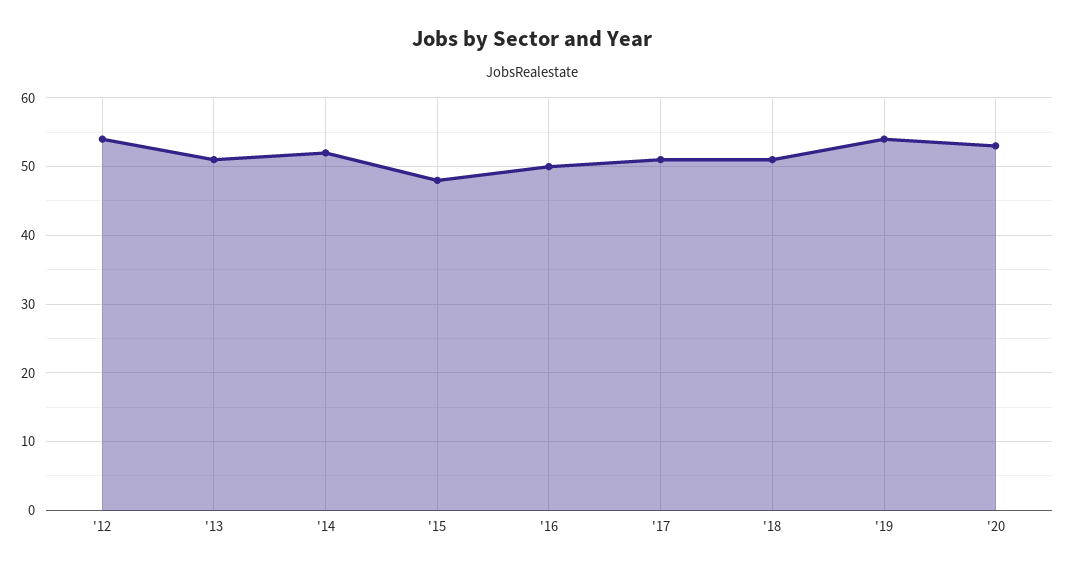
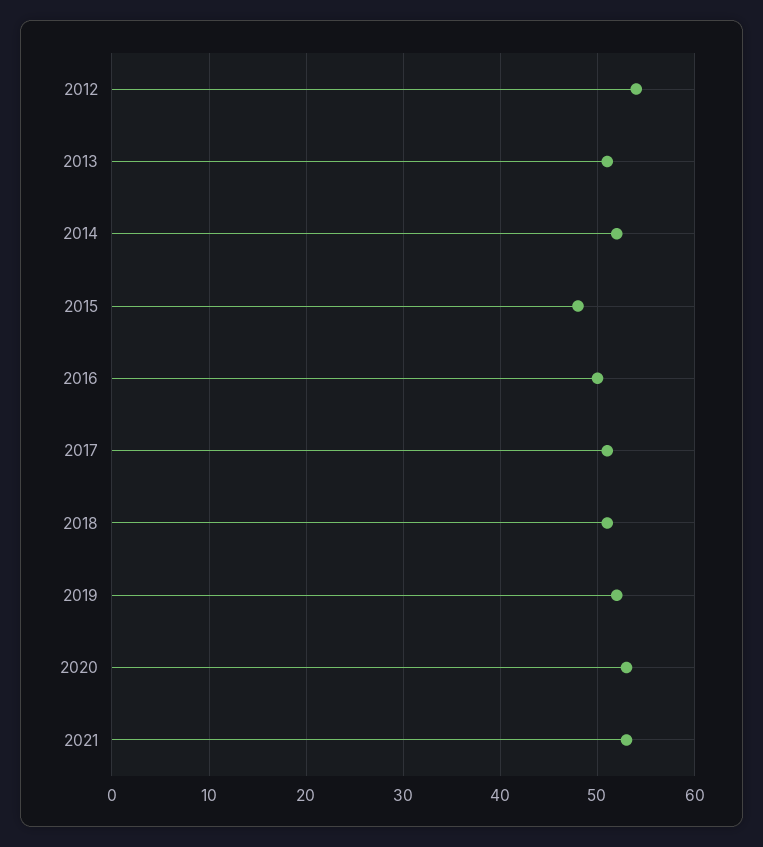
'19: 54 -> 52
2021: none -> 53

